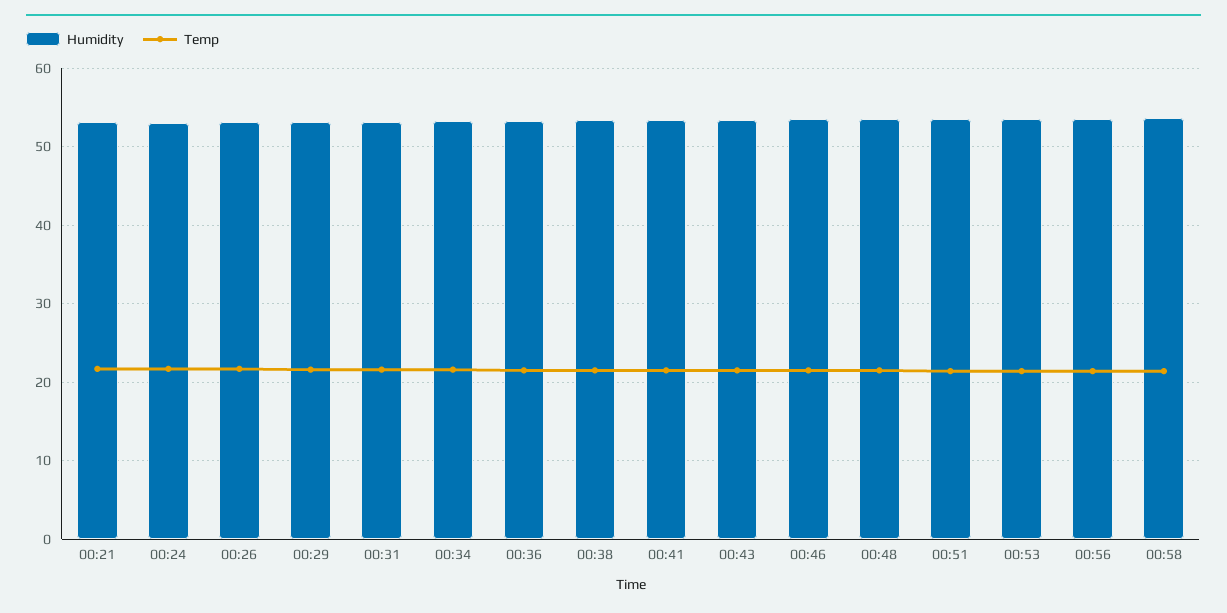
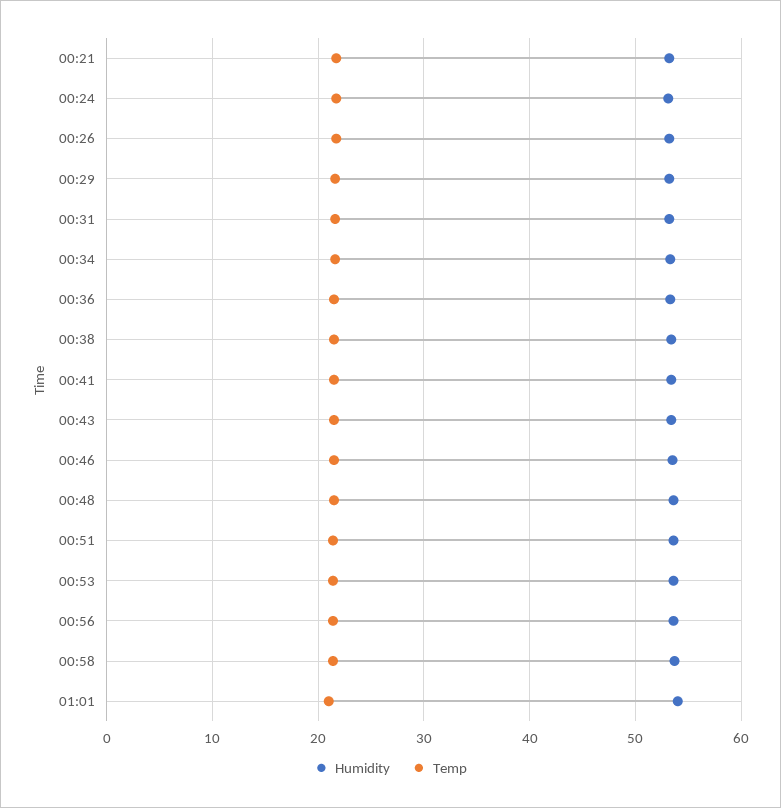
Humidity, 01:01: none -> 54
Temp, 01:01: none -> 21

